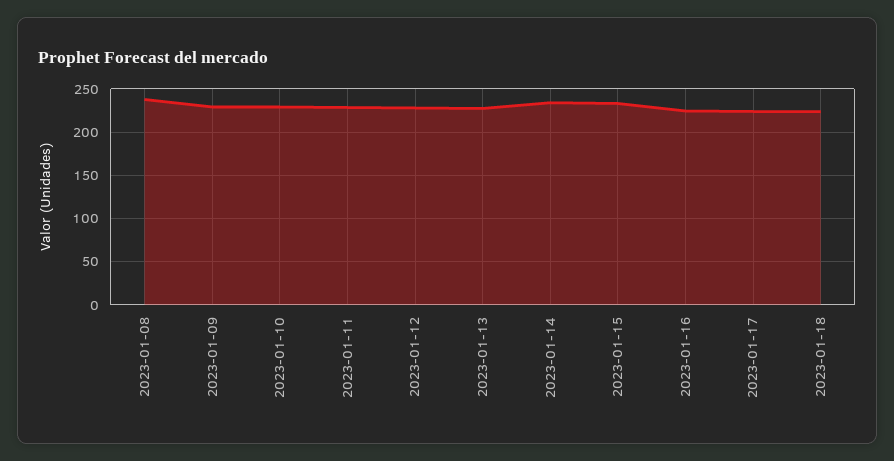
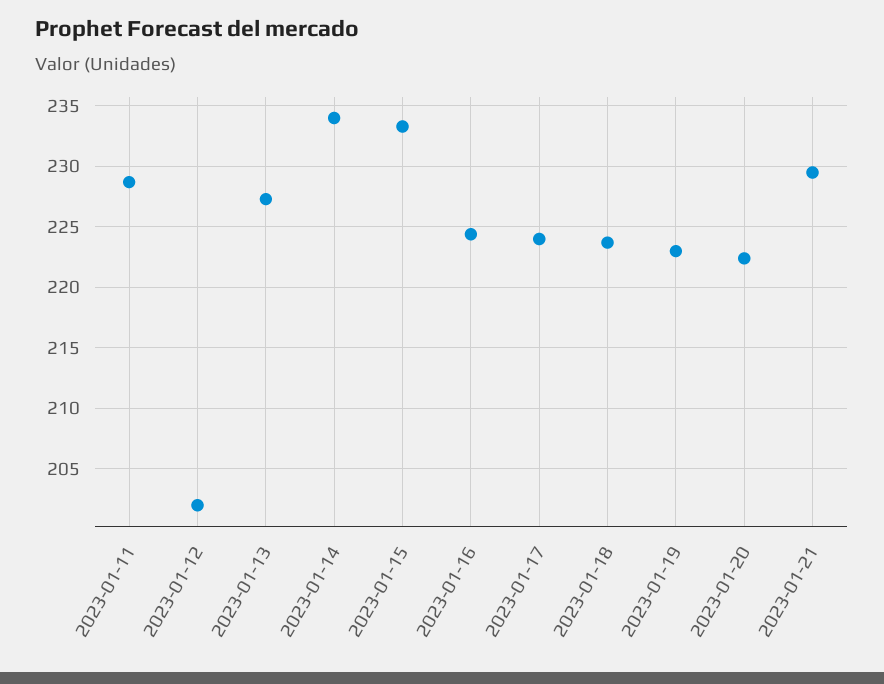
2023-01-08: 240 -> none
2023-01-09: 230 -> none
2023-01-10: 230 -> none
2023-01-12: 230 -> 202
2023-01-19: none -> 223
2023-01-20: none -> 222.5
2023-01-21: none -> 229.5

